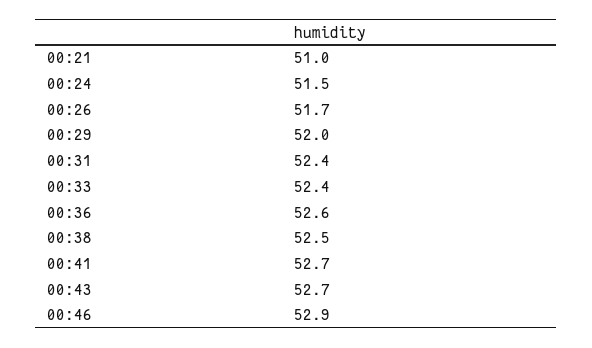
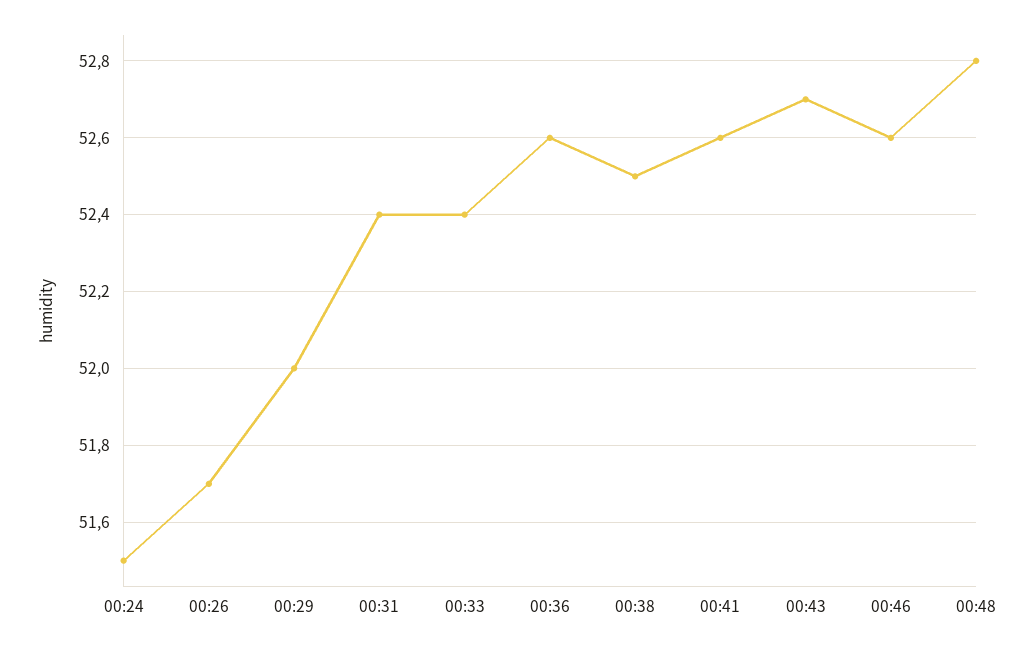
00:21: 51 -> none
00:41: 52.7 -> 52.6
00:46: 52.9 -> 52.6
00:48: none -> 52.8

